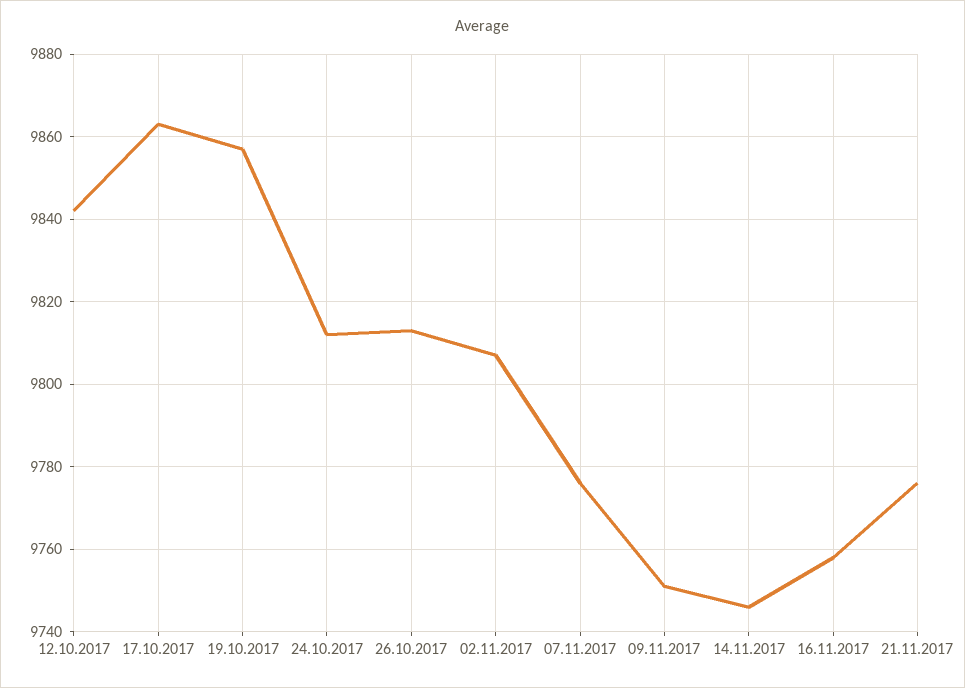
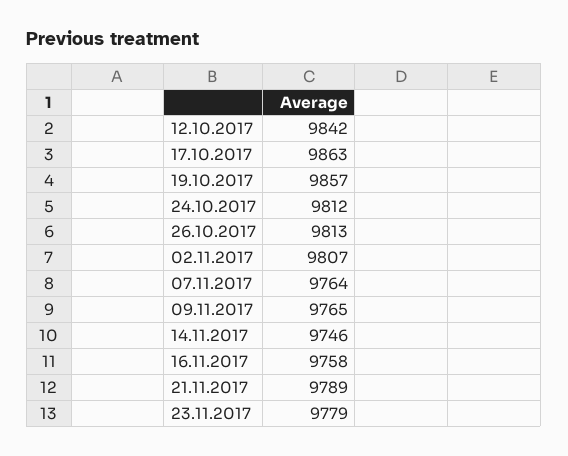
07.11.2017: 9775 -> 9764
09.11.2017: 9750 -> 9765
21.11.2017: 9775 -> 9789
23.11.2017: none -> 9779

